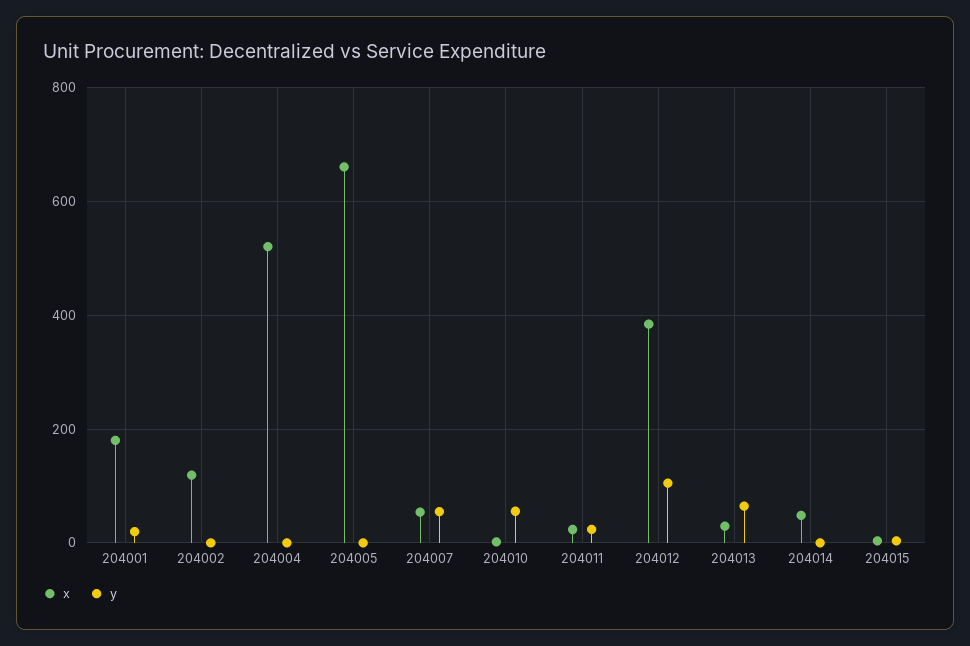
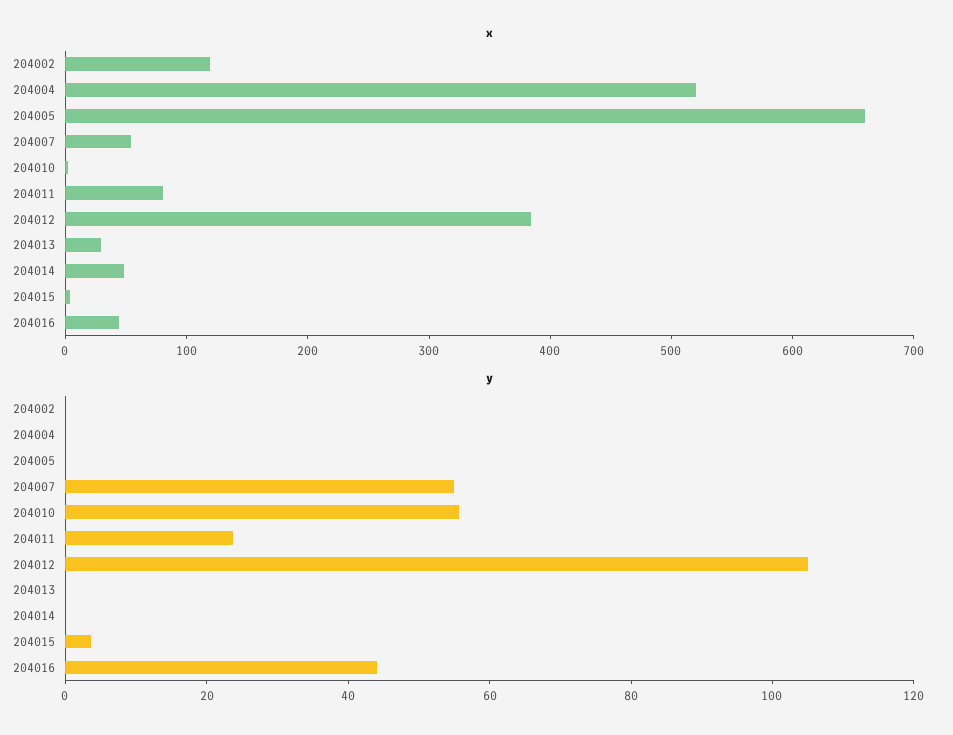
x, 204001: 180 -> none
y, 204001: 20 -> none
x, 204011: 20 -> 80
y, 204013: 60 -> 0
x, 204016: none -> 40
y, 204016: none -> 45

